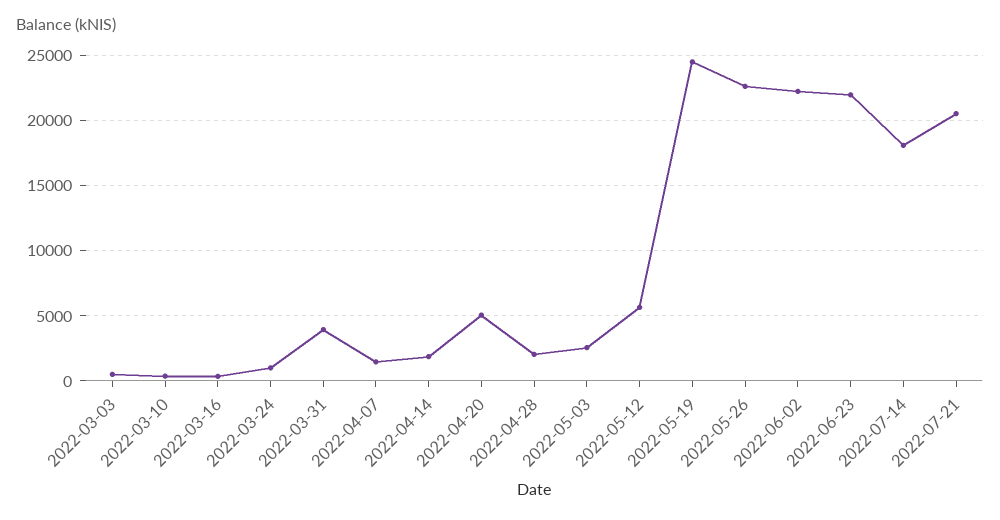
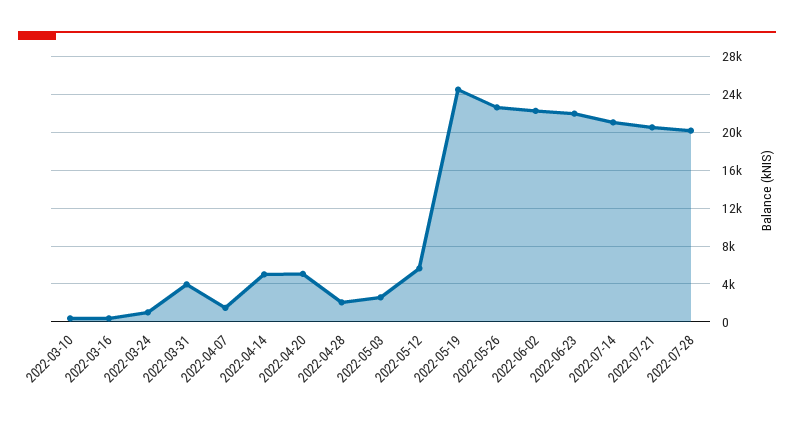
2022-03-03: 500 -> none
2022-04-14: 2000 -> 5000
2022-07-14: 18000 -> 21000
2022-07-28: none -> 20000

